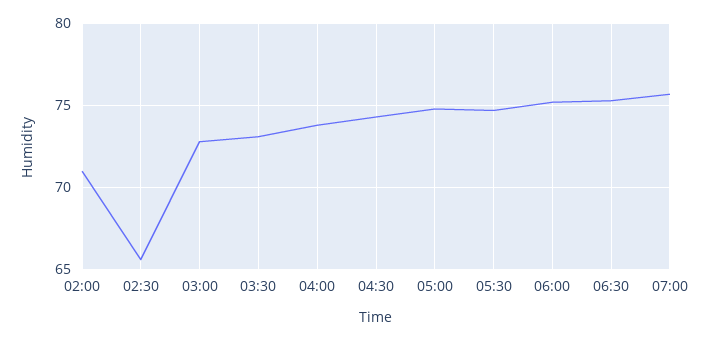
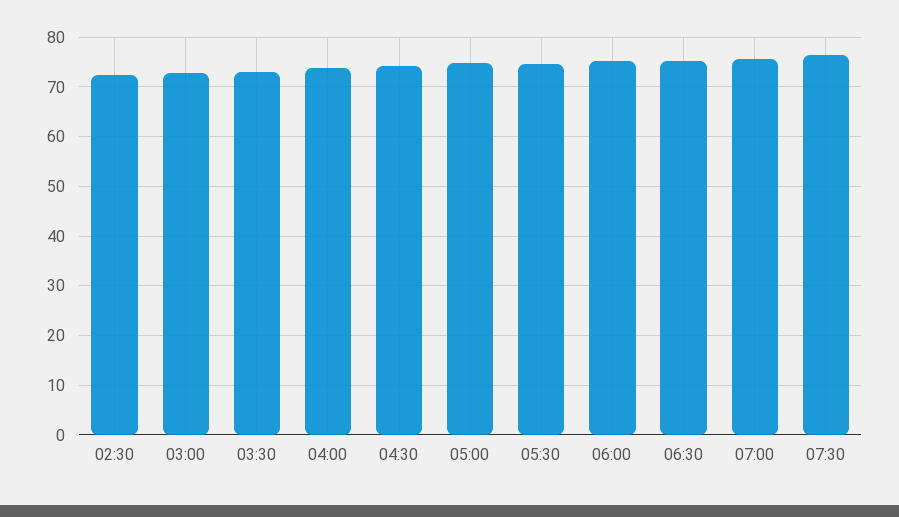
02:00: 71 -> none
02:30: 65.5 -> 72
07:30: none -> 76

